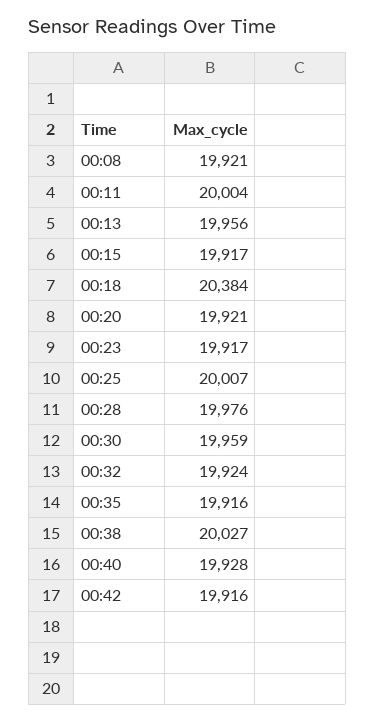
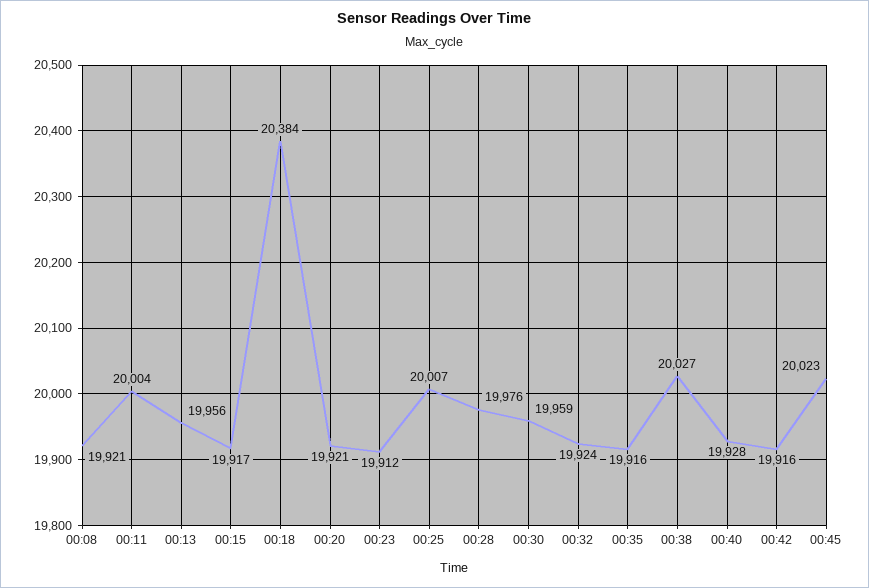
00:23: 19917 -> 19912
00:45: none -> 20023

